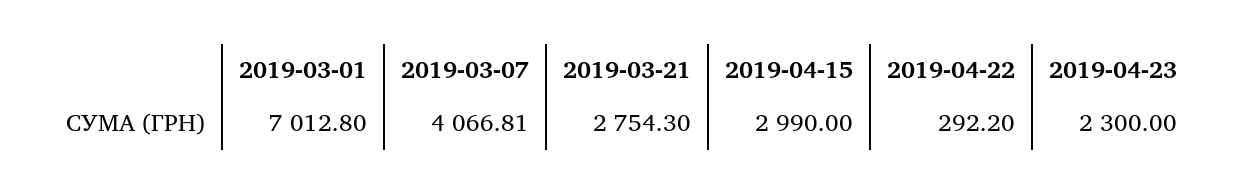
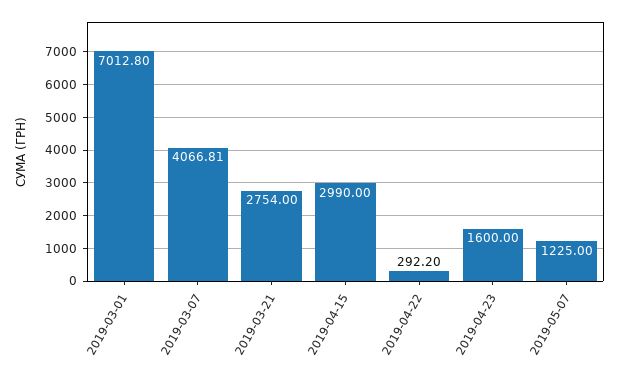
2019-03-21: 2754.3 -> 2754
2019-04-23: 2300 -> 1600
2019-05-07: none -> 1225

